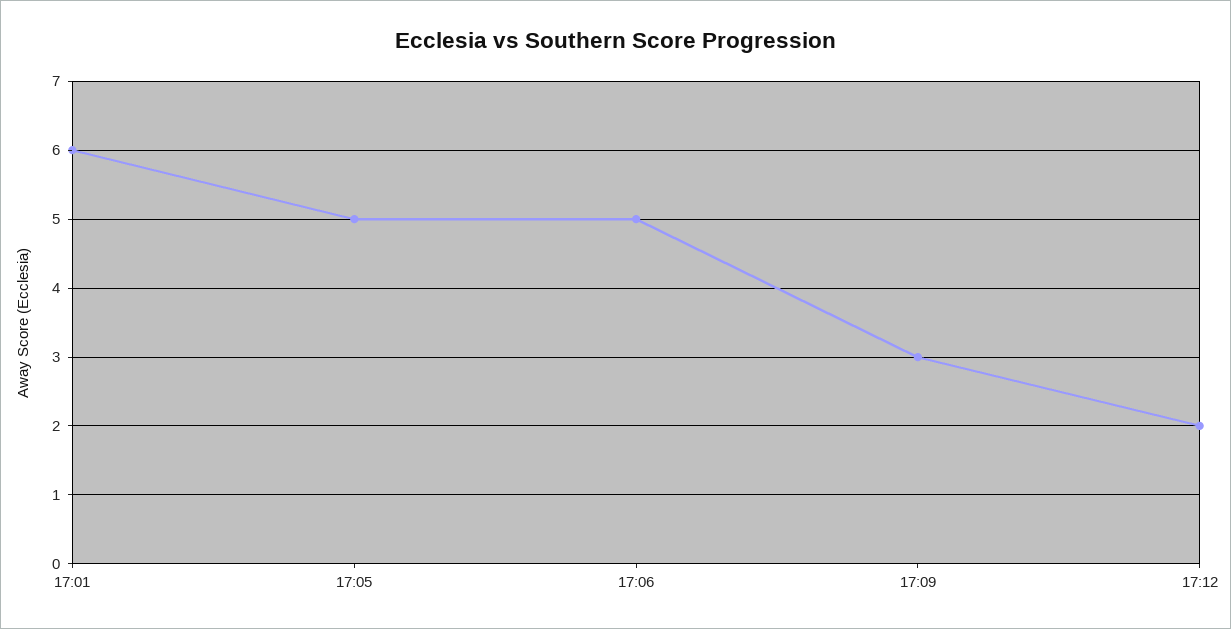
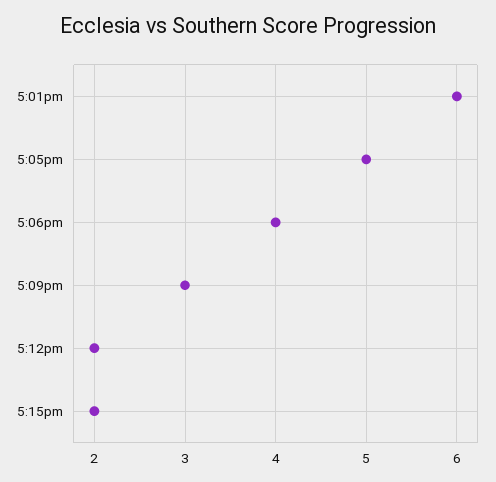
17:06: 5 -> 4
5:15pm: none -> 2

